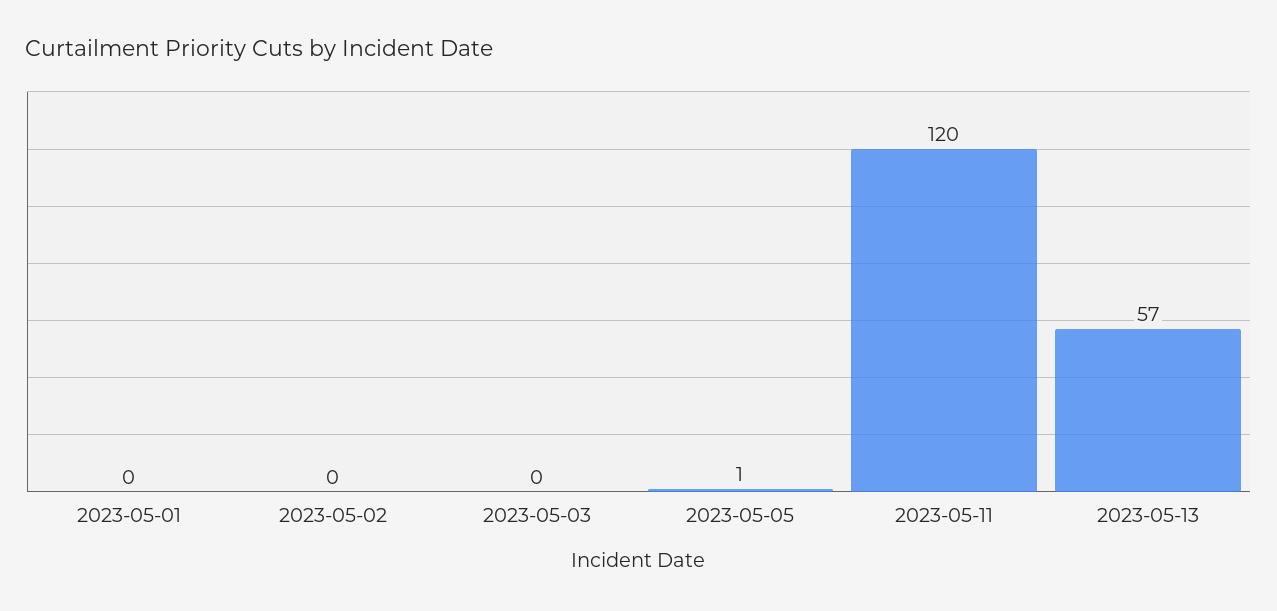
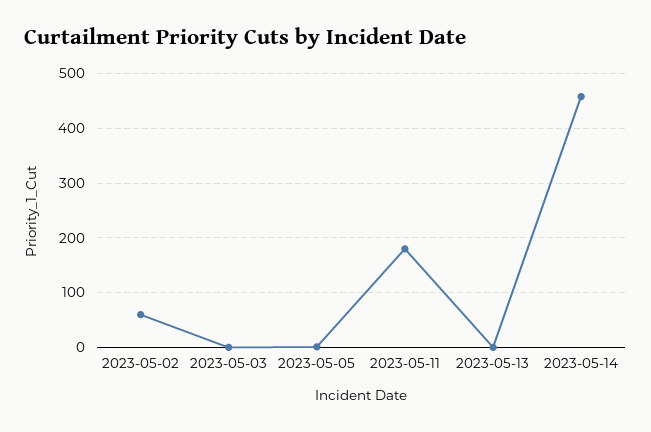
2023-05-01: 0 -> none
2023-05-02: 0 -> 60
2023-05-11: 120 -> 180
2023-05-13: 57 -> 0
2023-05-14: none -> 460

